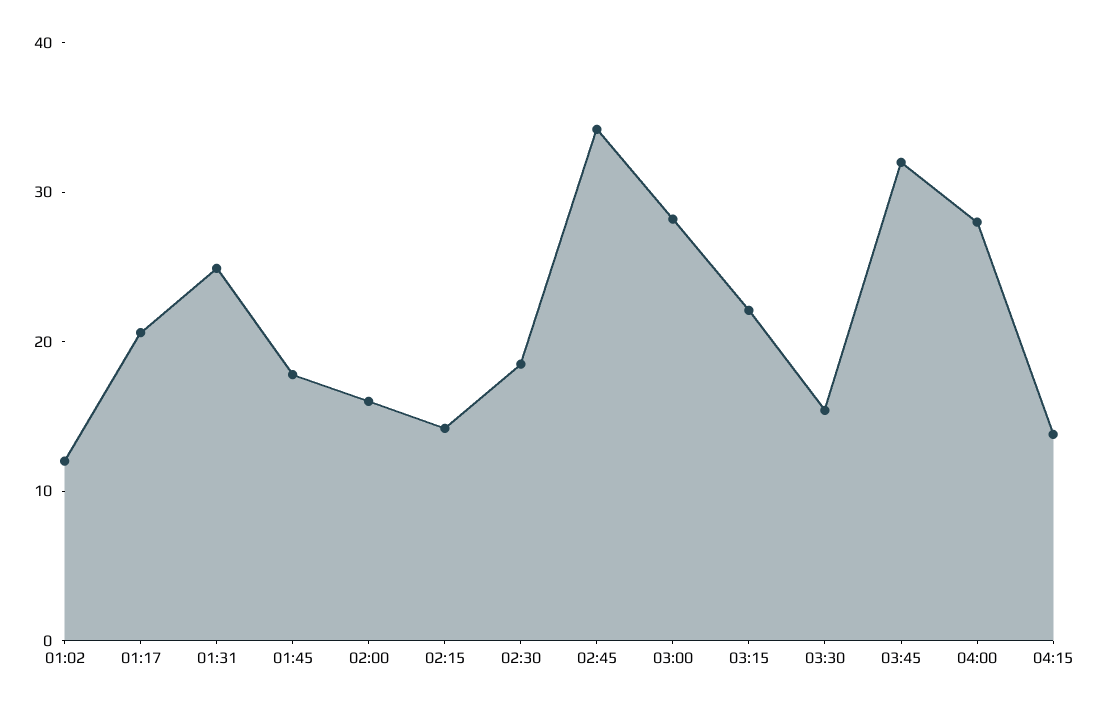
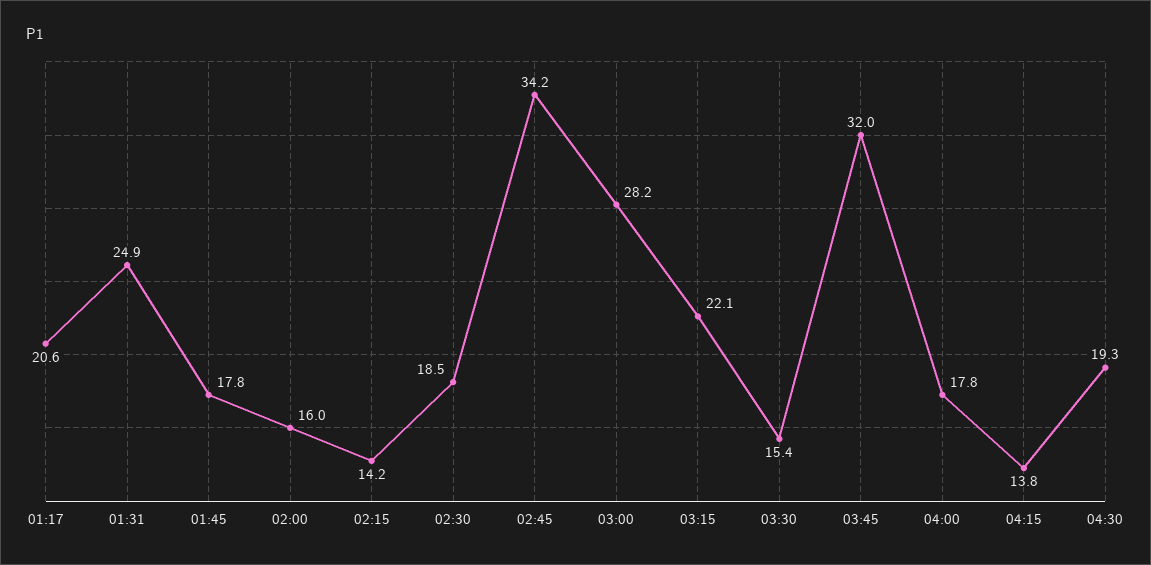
01:02: 12 -> none
04:00: 28 -> 17.8
04:30: none -> 19.3

